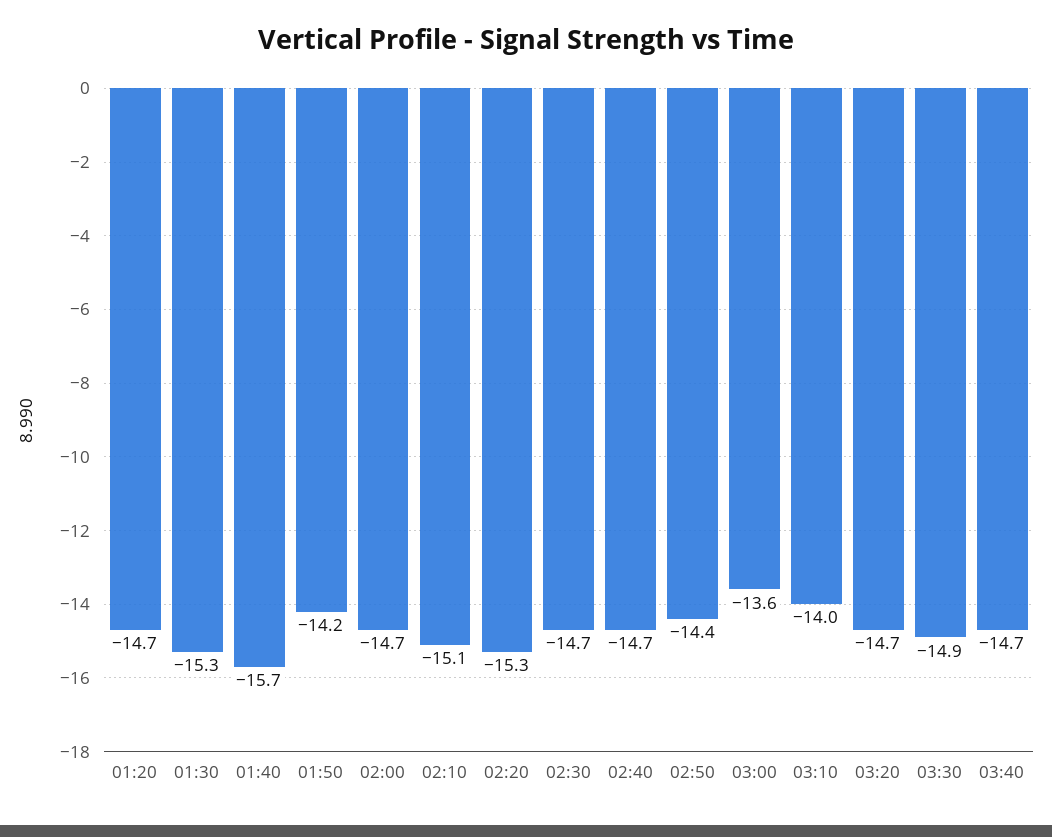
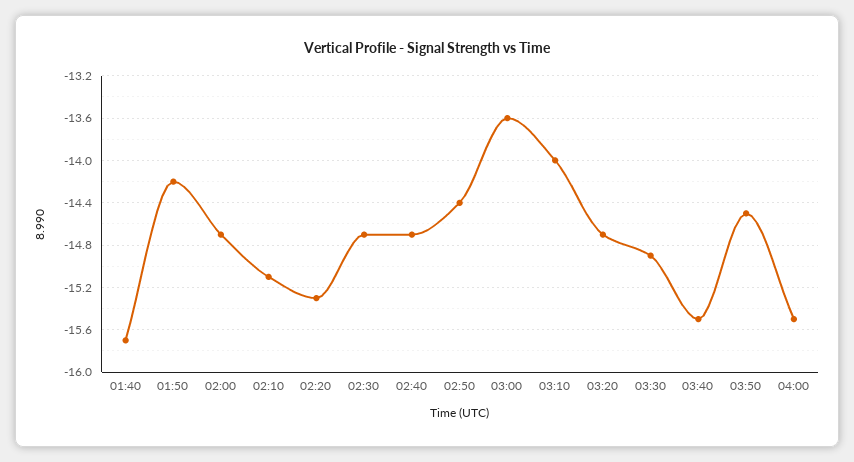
01:20: -14.7 -> none
01:30: -15.3 -> none
03:40: -14.7 -> -15.5
03:50: none -> -14.5
04:00: none -> -15.5

